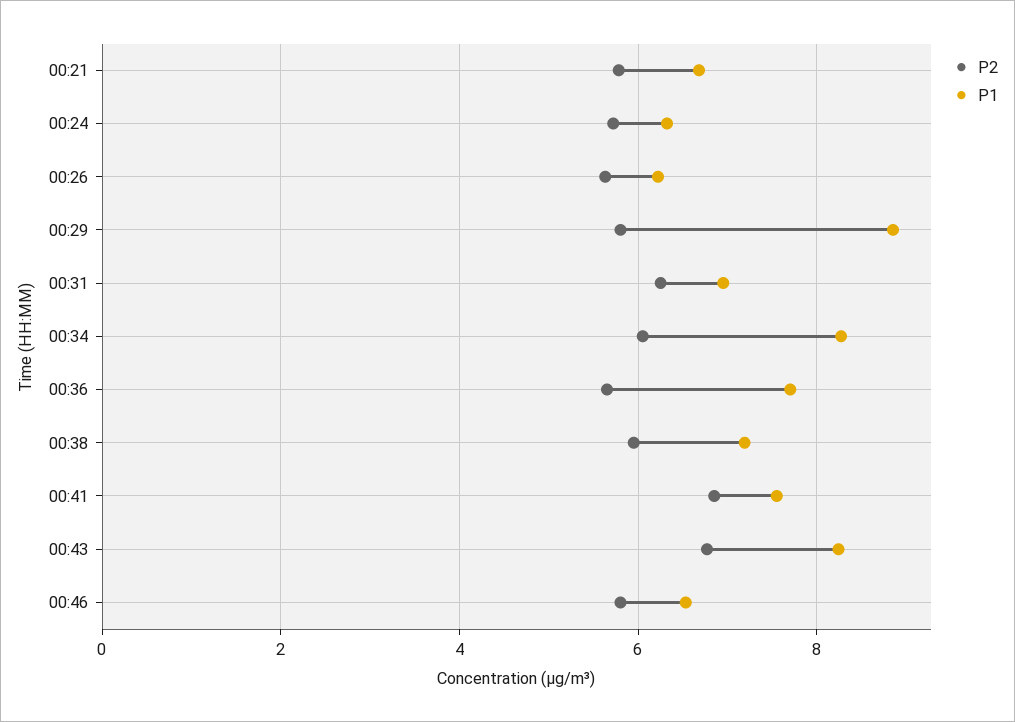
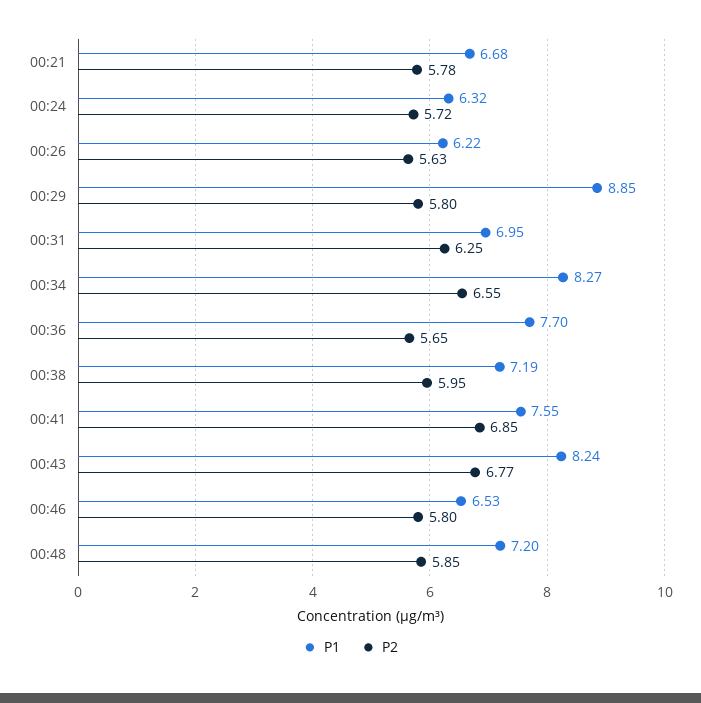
P2, 00:34: 6 -> 6.55
P1, 00:48: none -> 7.2
P2, 00:48: none -> 5.85

